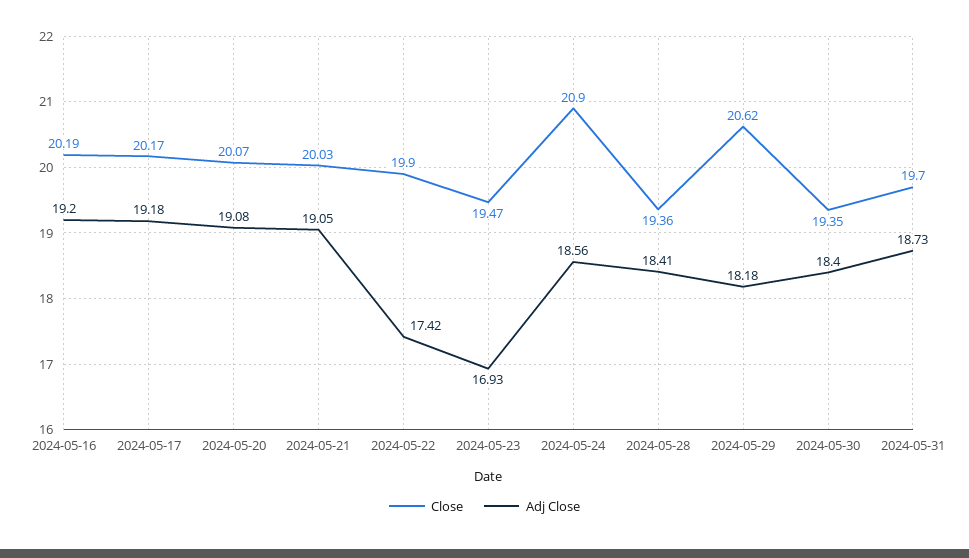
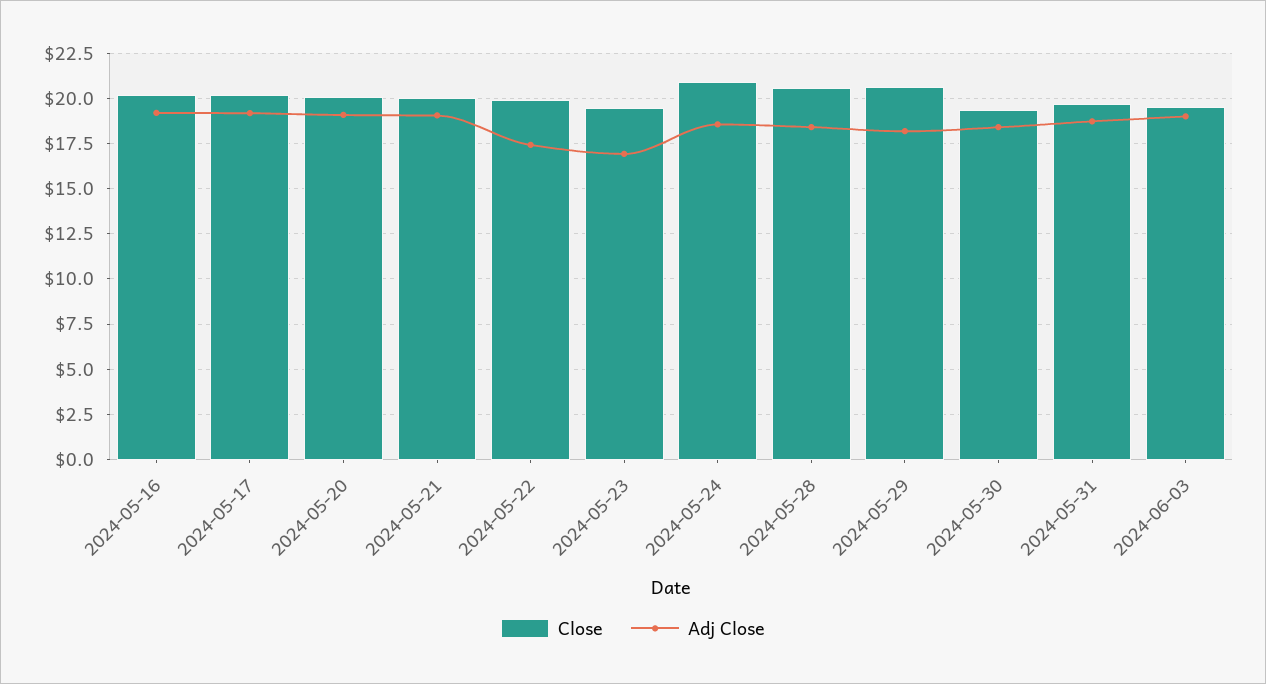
Close, 2024-05-28: 19.36 -> 20.5
Close, 2024-06-03: none -> 19.5
Adj Close, 2024-06-03: none -> 19

